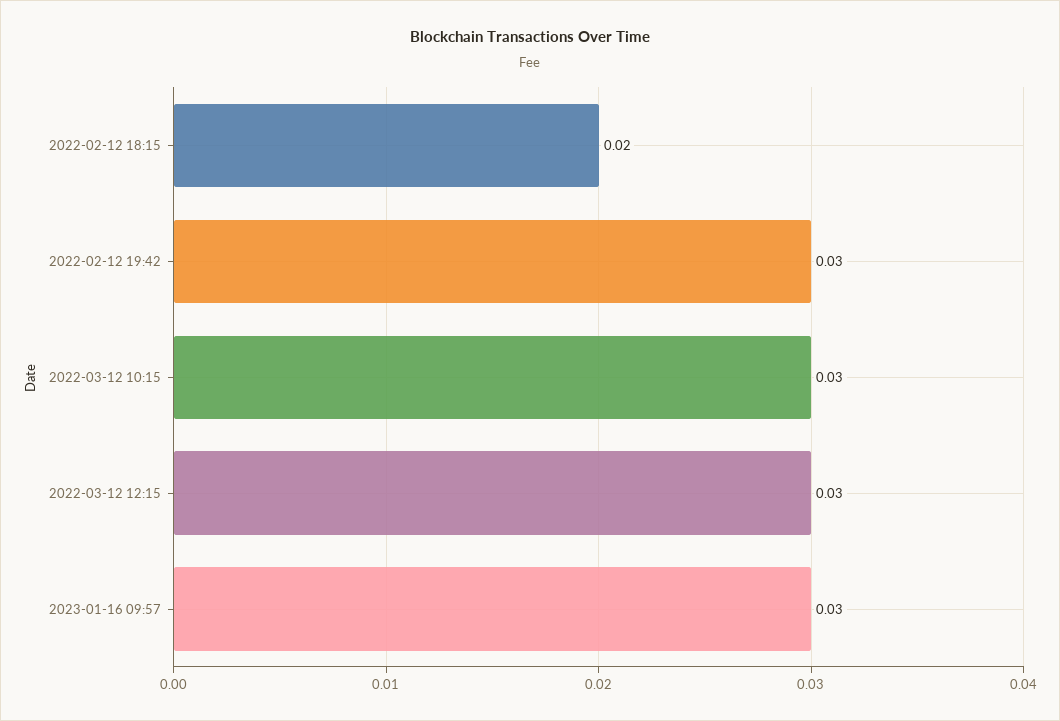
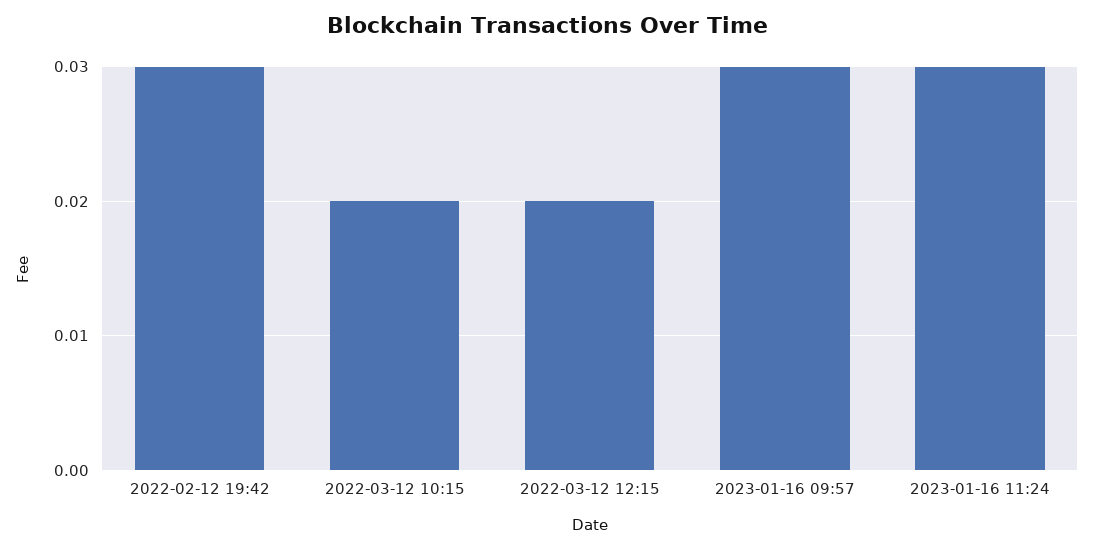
2022-02-12 18:15: 0.02 -> none
2022-03-12 10:15: 0.03 -> 0.02
2022-03-12 12:15: 0.03 -> 0.02
2023-01-16 11:24: none -> 0.03

